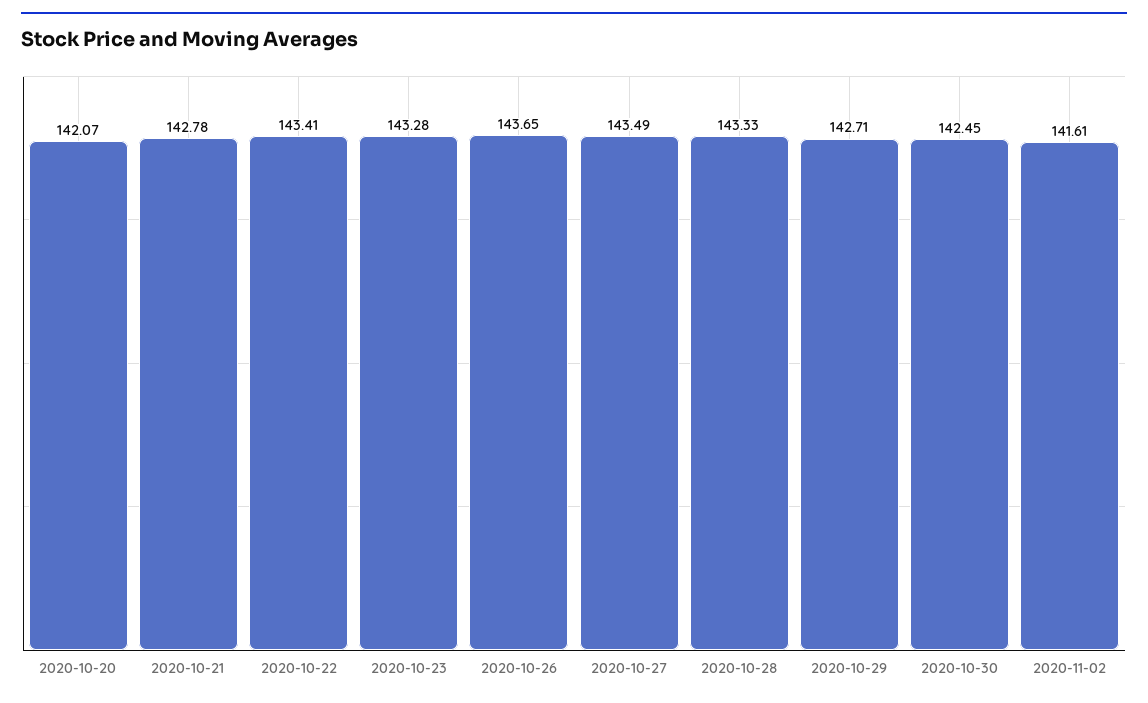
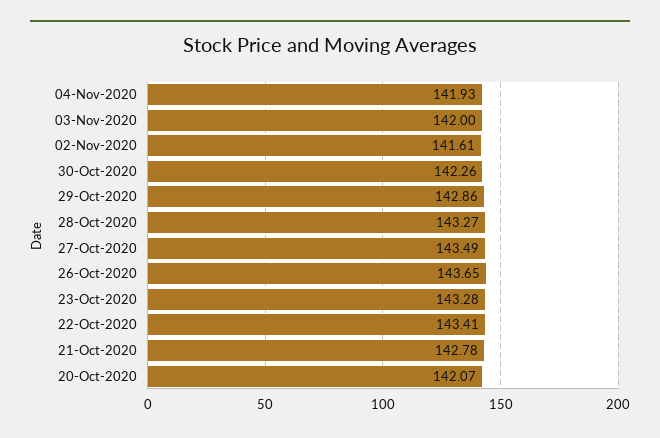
2020-10-28: 143.33 -> 143.27
2020-10-29: 142.71 -> 142.86
2020-10-30: 142.45 -> 142.26
04-Nov-2020: none -> 141.93
03-Nov-2020: none -> 142

